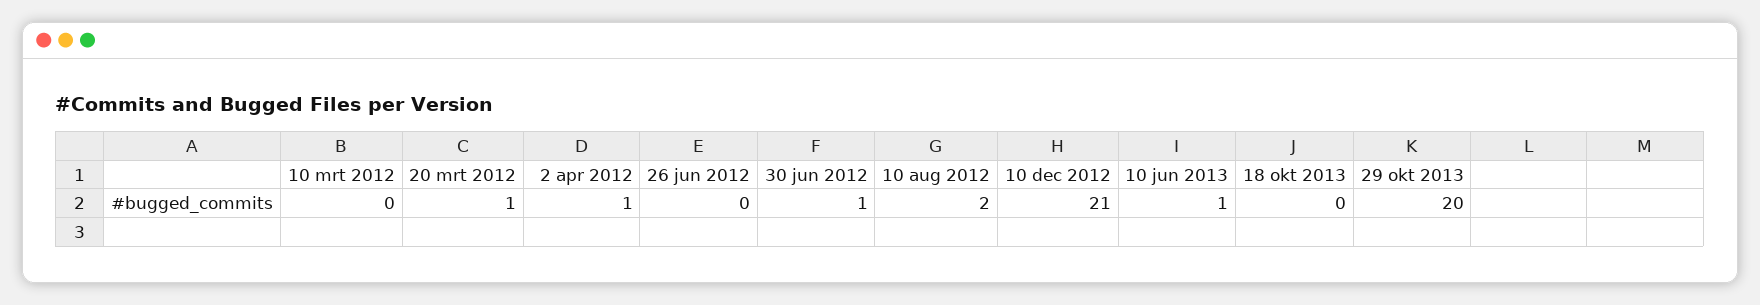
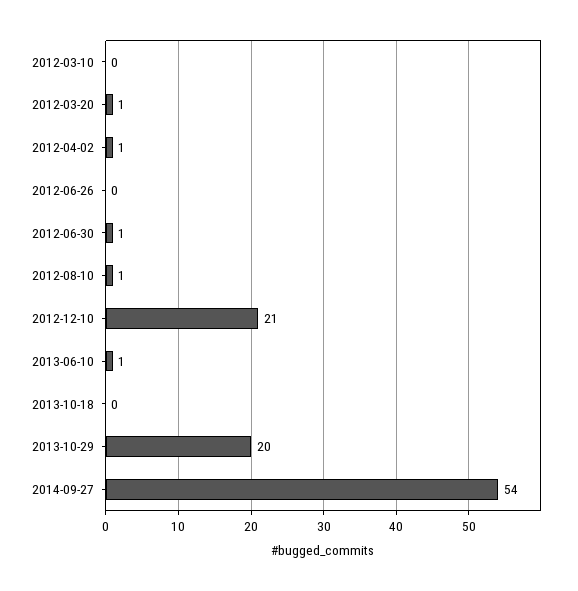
10 aug 2012: 2 -> 1
2014-09-27: none -> 54

